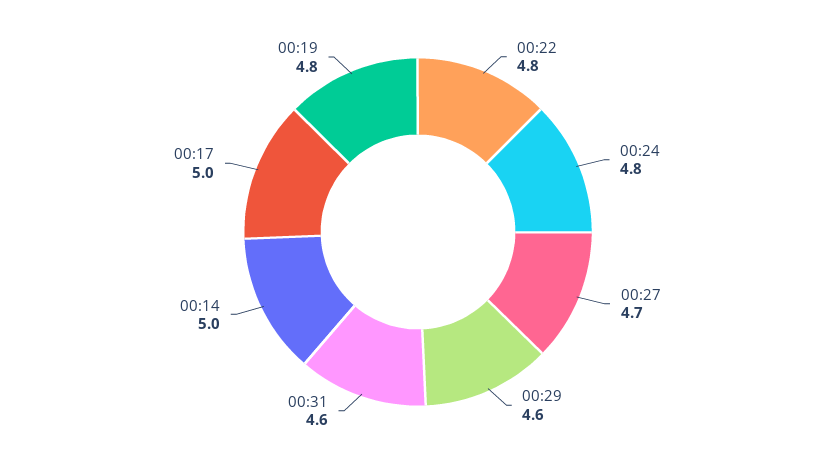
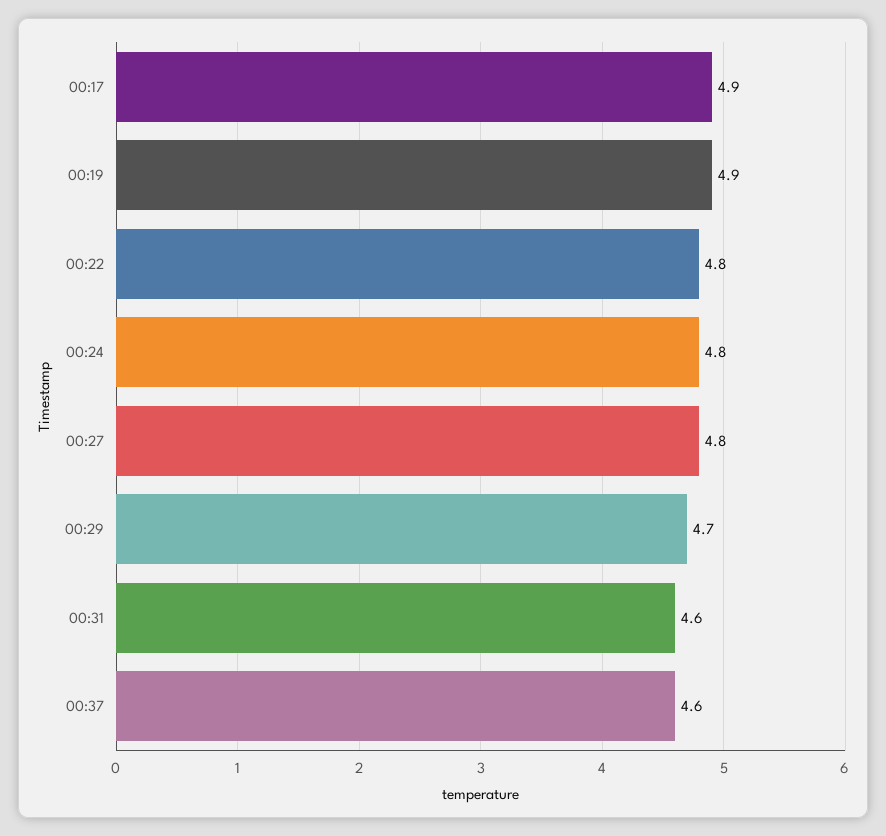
00:27: 4.7 -> 4.8
00:29: 4.6 -> 4.7
00:14: 5 -> none
00:17: 5 -> 4.9
00:19: 4.8 -> 4.9
00:37: none -> 4.6

